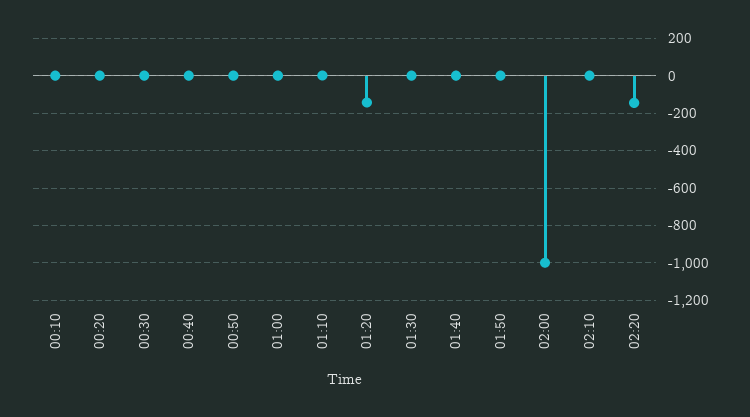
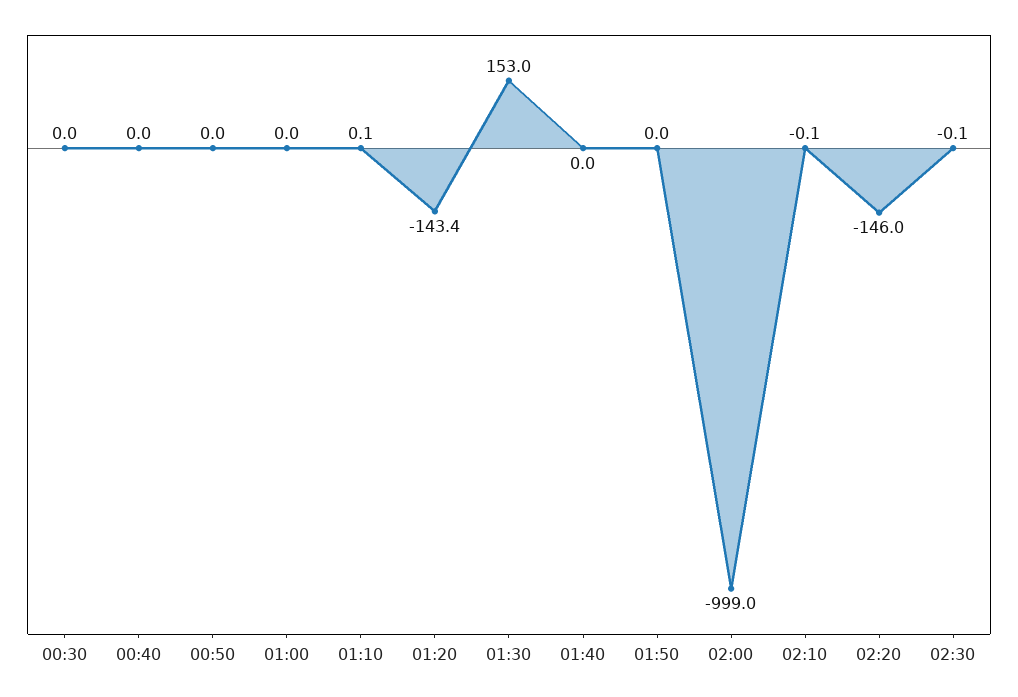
00:10: 0 -> none
00:20: 0 -> none
01:30: 0 -> 153
02:30: none -> -0.1

